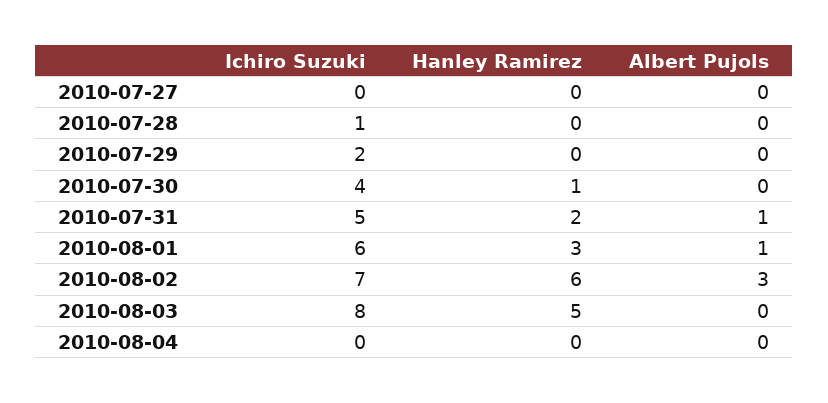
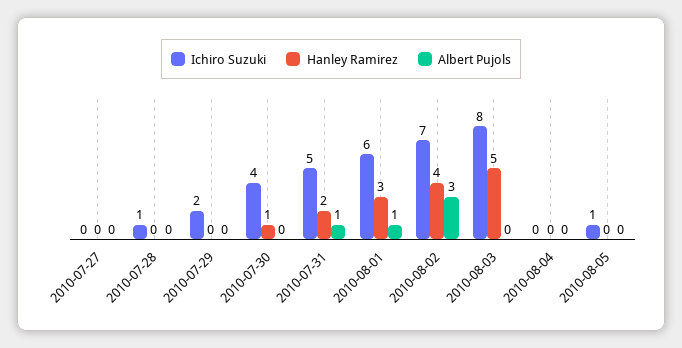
Hanley Ramirez, 2010-08-02: 6 -> 4
Ichiro Suzuki, 2010-08-05: none -> 1
Hanley Ramirez, 2010-08-05: none -> 0
Albert Pujols, 2010-08-05: none -> 0

